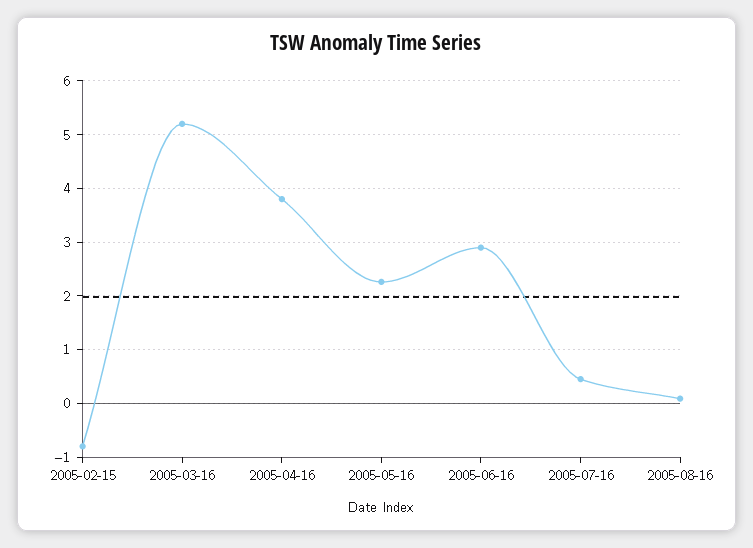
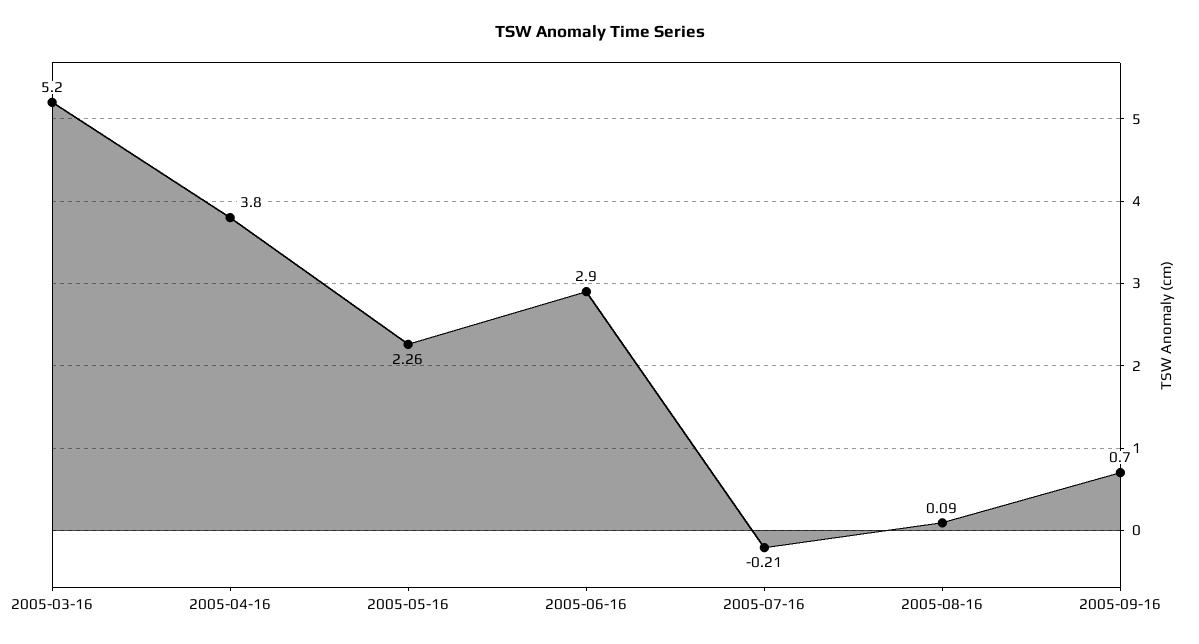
2005-02-15: -0.8 -> none
2005-07-16: 0.4 -> -0.21
2005-09-16: none -> 0.7

